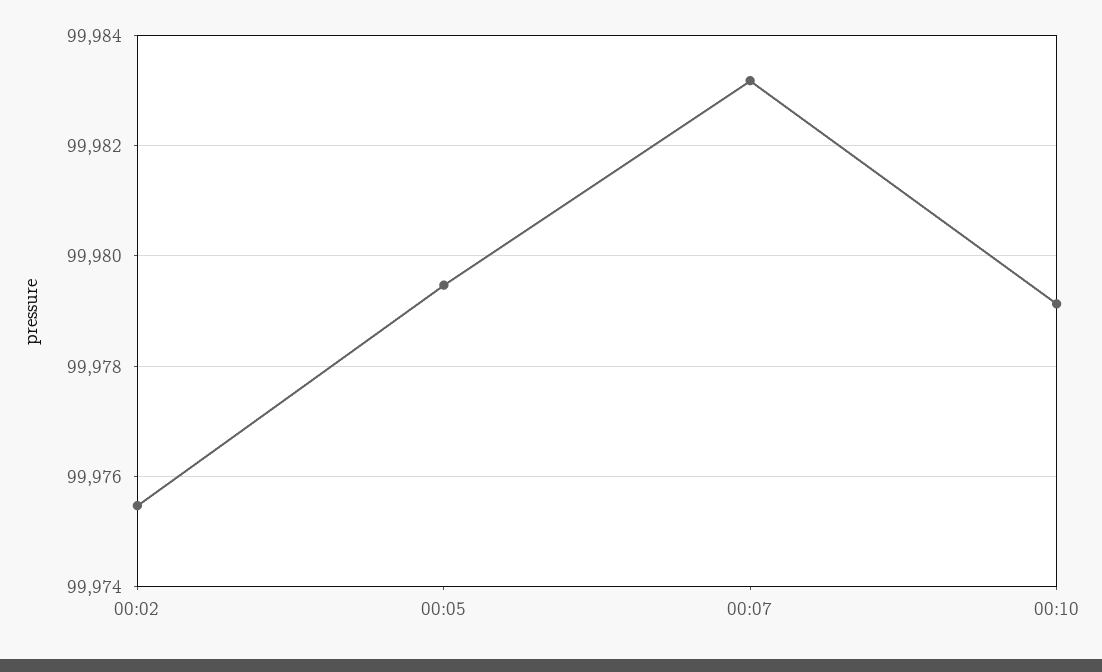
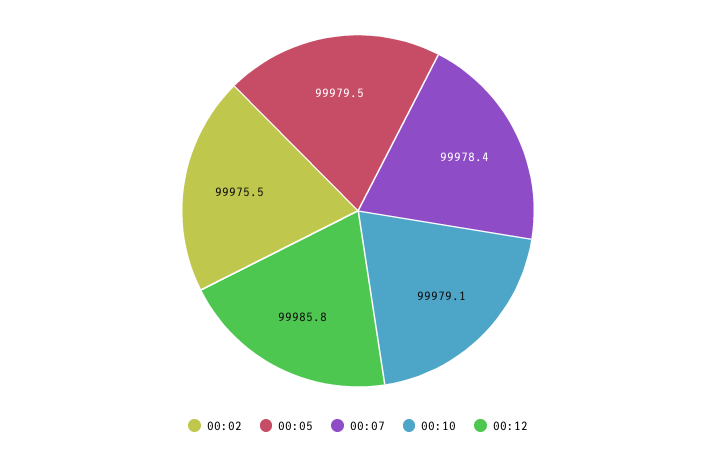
00:07: 99983.2 -> 99978.4
00:12: none -> 99985.8

